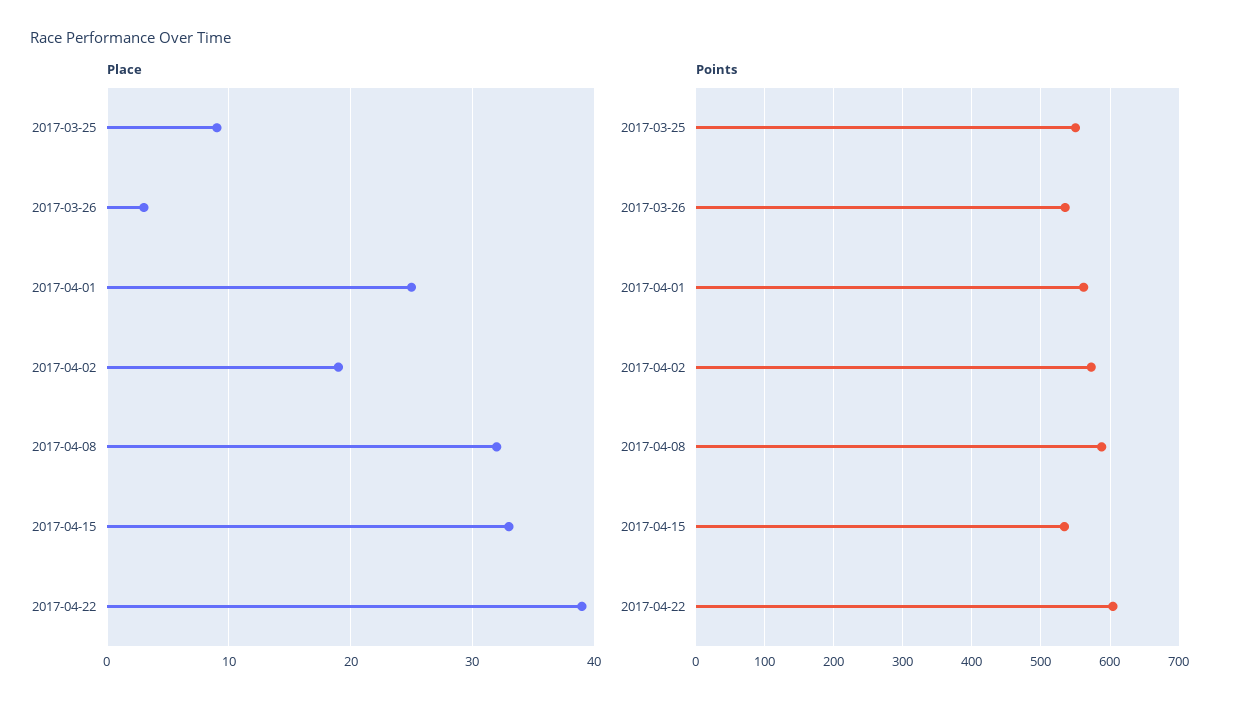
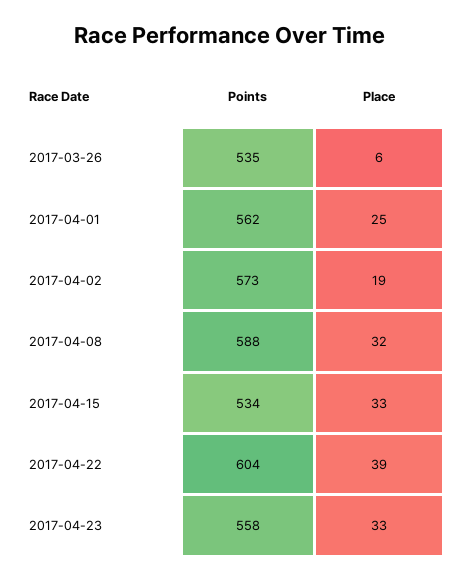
Place, 2017-03-25: 9 -> none
Place, 2017-03-26: 3 -> 6
Points, 2017-03-25: 550 -> none
Points, 2017-04-23: none -> 558
Place, 2017-04-23: none -> 33

